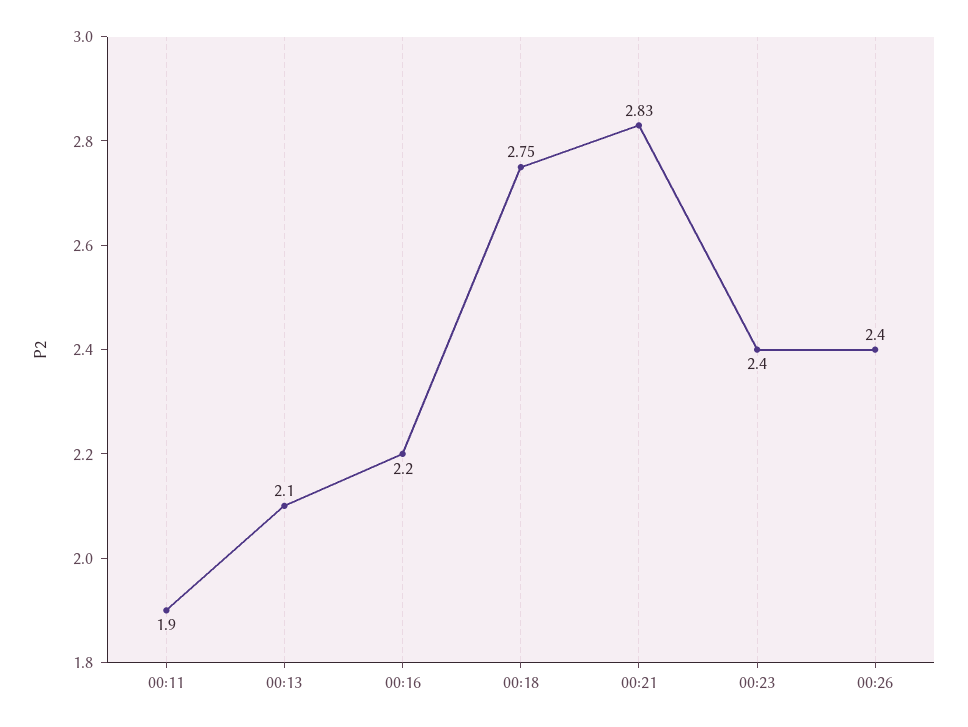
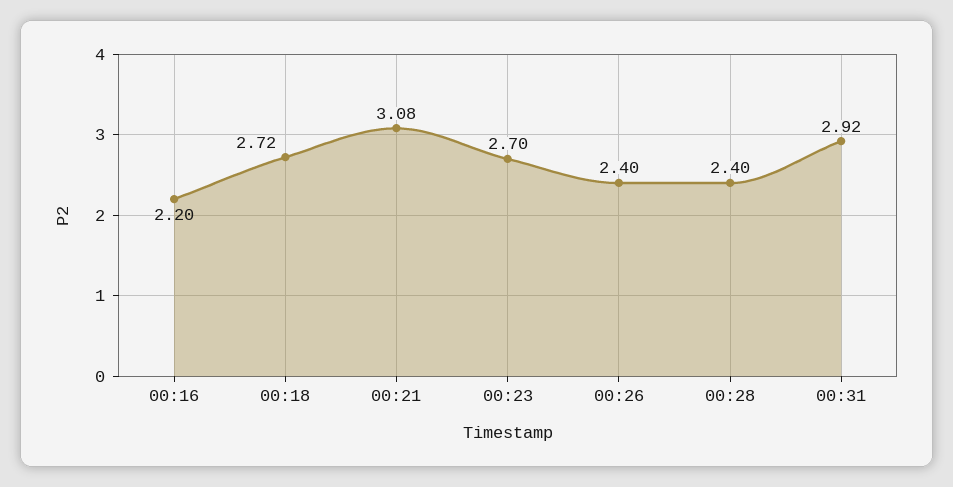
00:11: 1.9 -> none
00:13: 2.1 -> none
00:18: 2.75 -> 2.72
00:21: 2.83 -> 3.08
00:23: 2.4 -> 2.7
00:28: none -> 2.4
00:31: none -> 2.92

